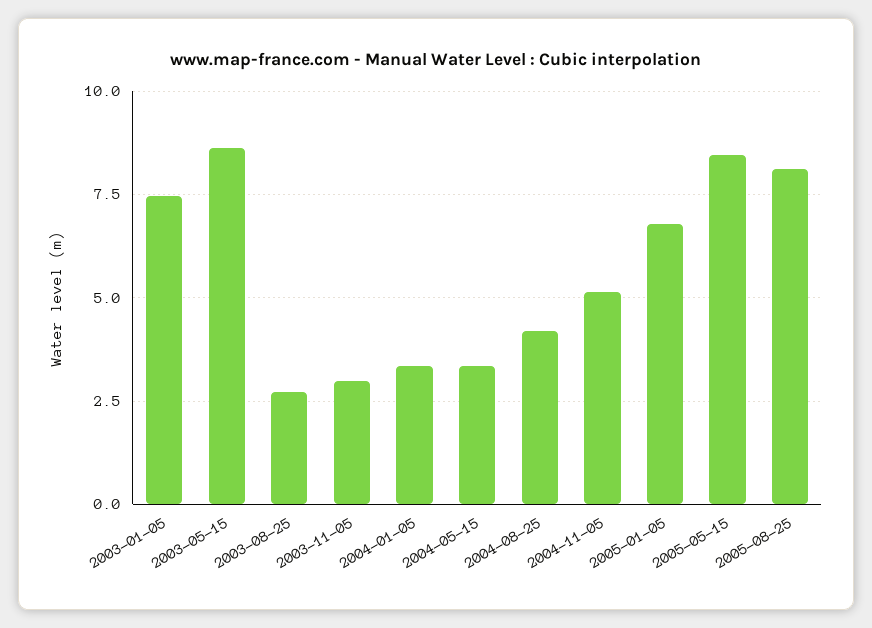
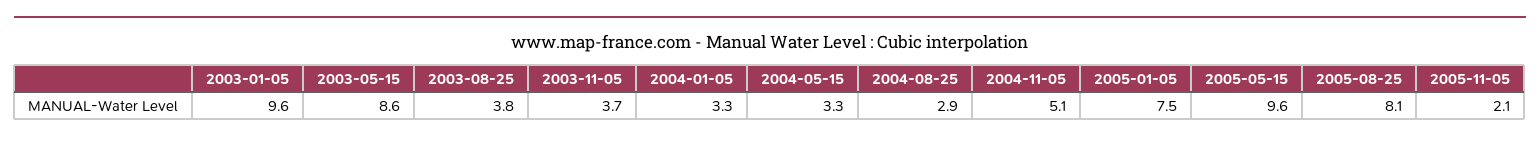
2003-01-05: 7.5 -> 9.6
2003-08-25: 2.75 -> 3.8
2003-11-05: 3 -> 3.7
2004-08-25: 4.25 -> 2.9
2005-01-05: 6.75 -> 7.5
2005-05-15: 8.5 -> 9.6
2005-11-05: none -> 2.1

